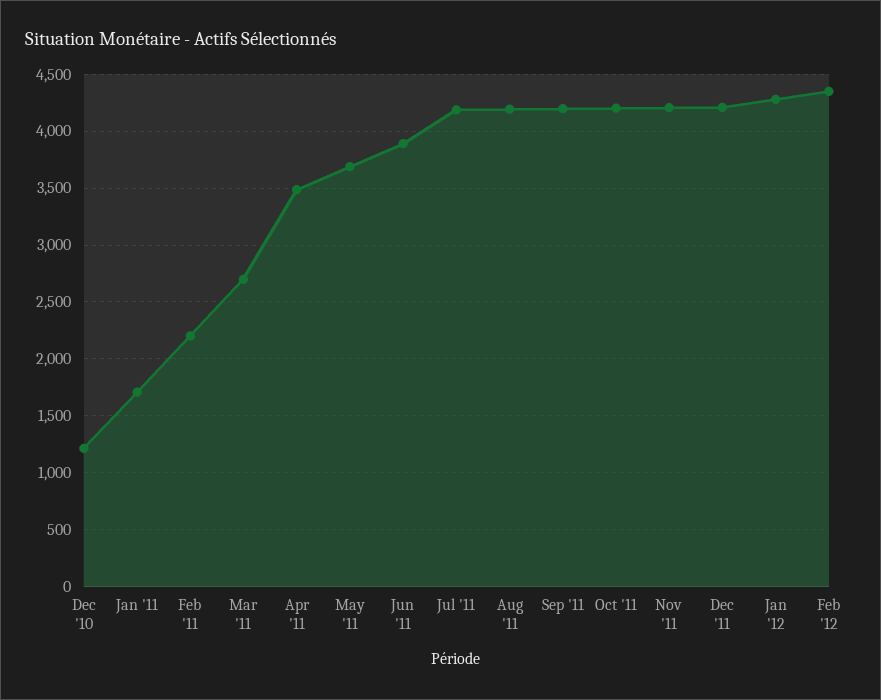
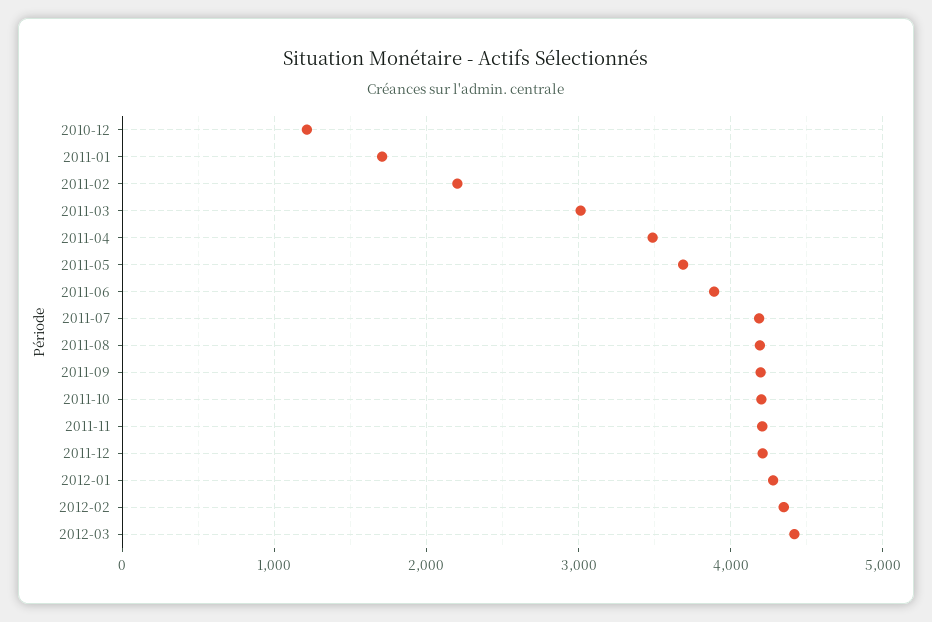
Mar '11: 2700 -> 3000
2012-03: none -> 4400

